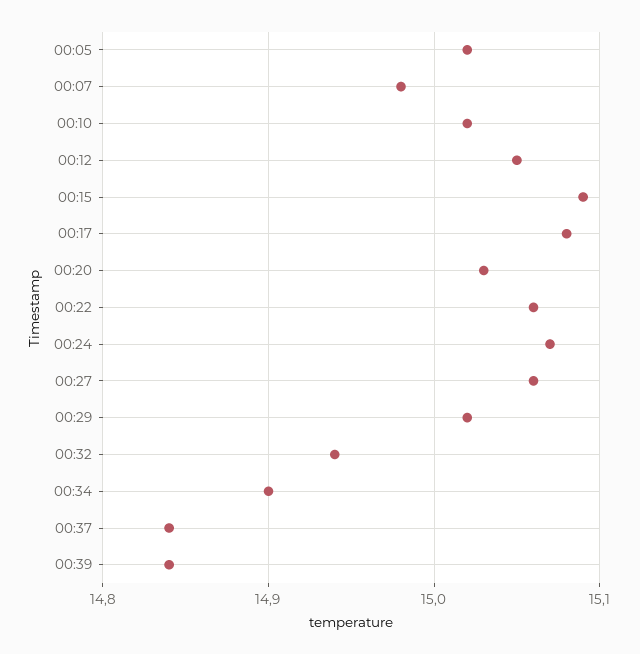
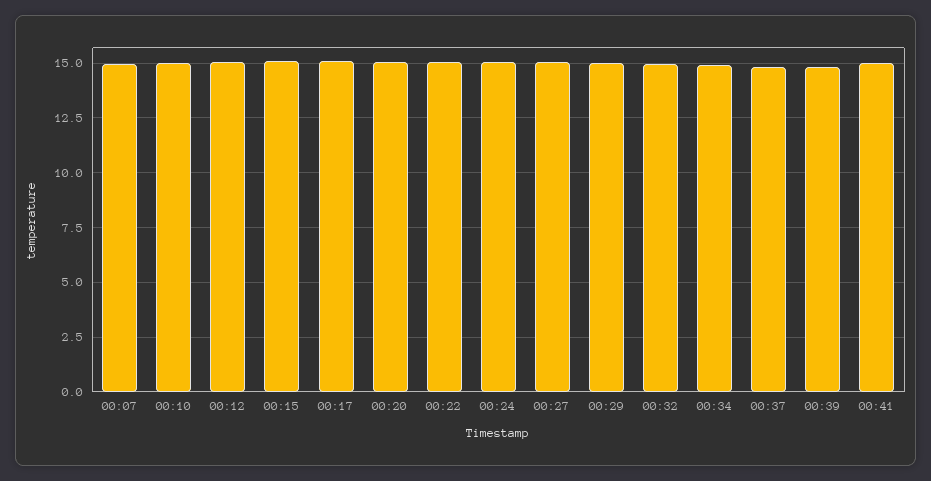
00:05: 15.02 -> none
00:41: none -> 15

